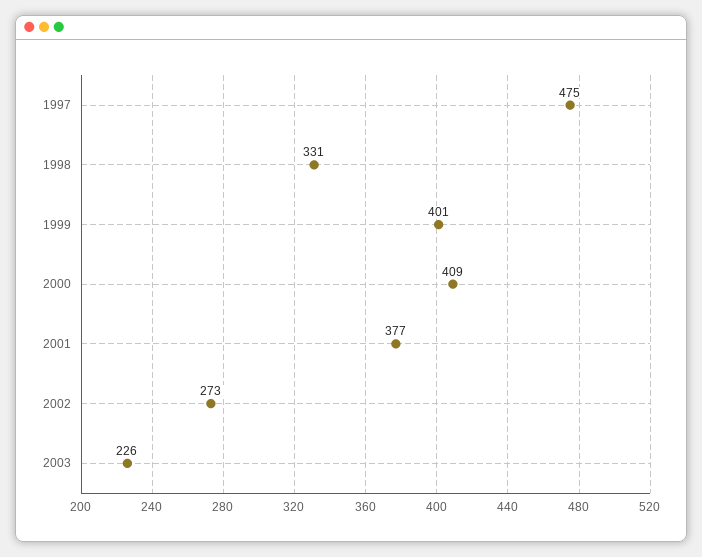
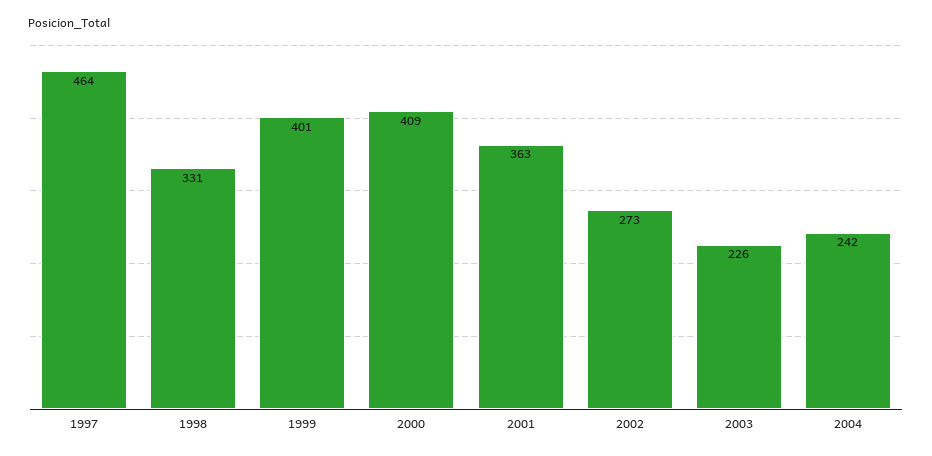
1997: 475 -> 464
2001: 377 -> 363
2004: none -> 242

